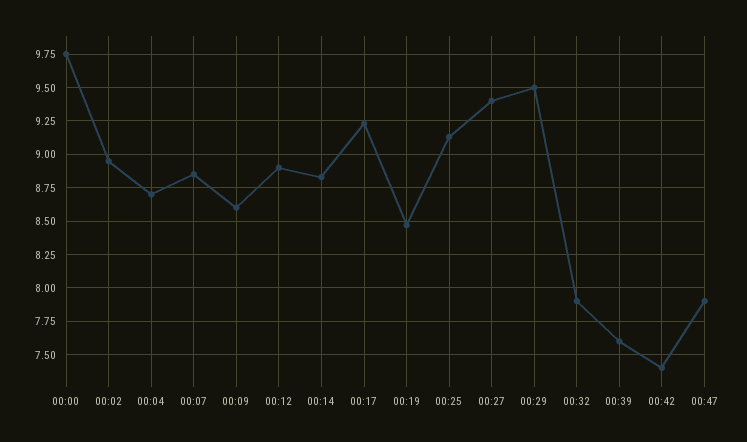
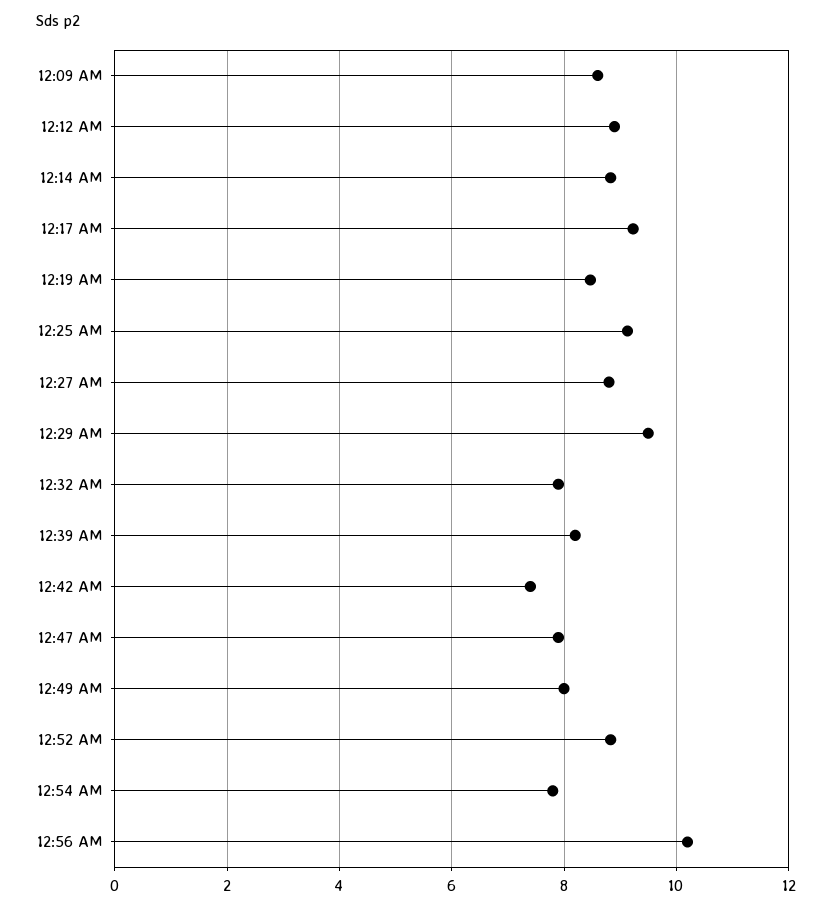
00:00: 9.75 -> none
00:02: 8.95 -> none
00:04: 8.7 -> none
00:07: 8.85 -> none
00:27: 9.4 -> 8.8
00:39: 7.6 -> 8.2
12:49 AM: none -> 8
12:52 AM: none -> 8.8
12:54 AM: none -> 7.8
12:56 AM: none -> 10.2

